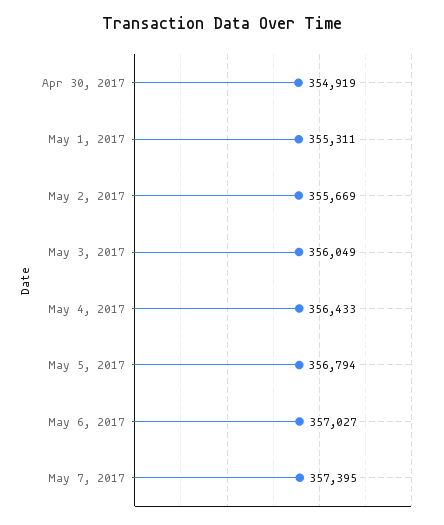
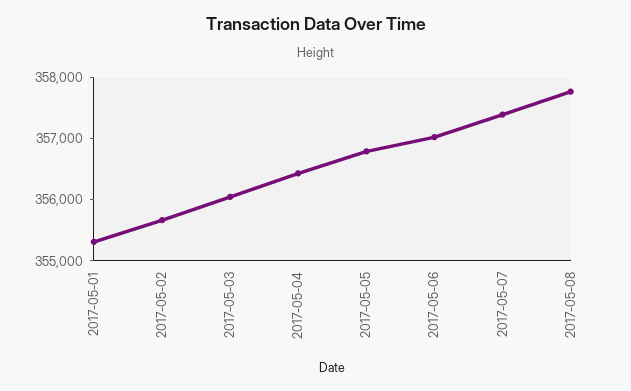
Apr 30, 2017: 354919 -> none
2017-05-08: none -> 357800

